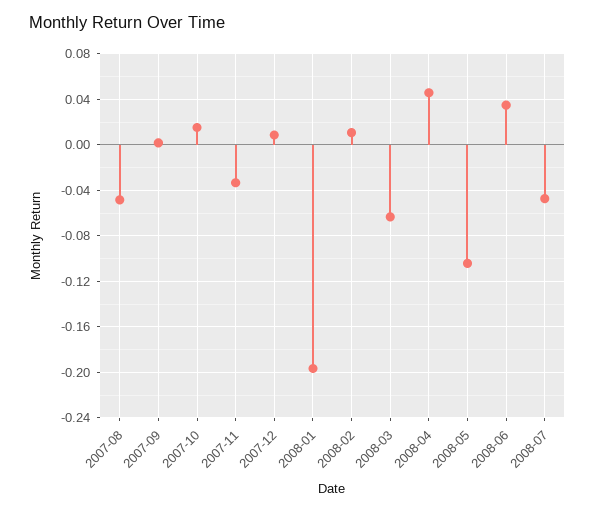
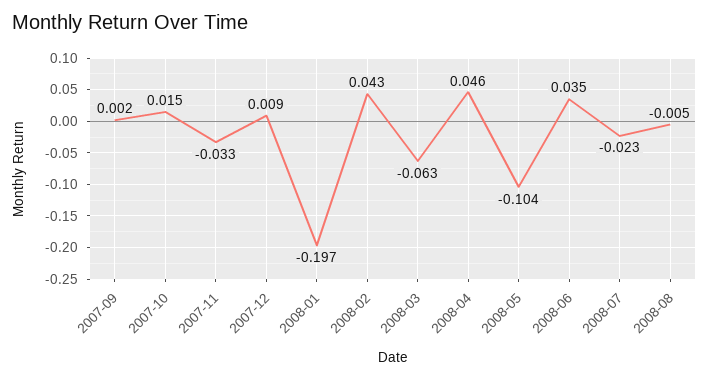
2007-08: -0.05 -> none
2008-02: 0.01 -> 0.043
2008-07: -0.05 -> -0.023
2008-08: none -> -0.005

